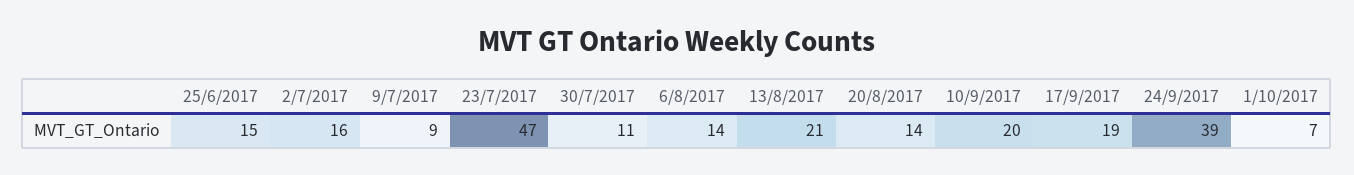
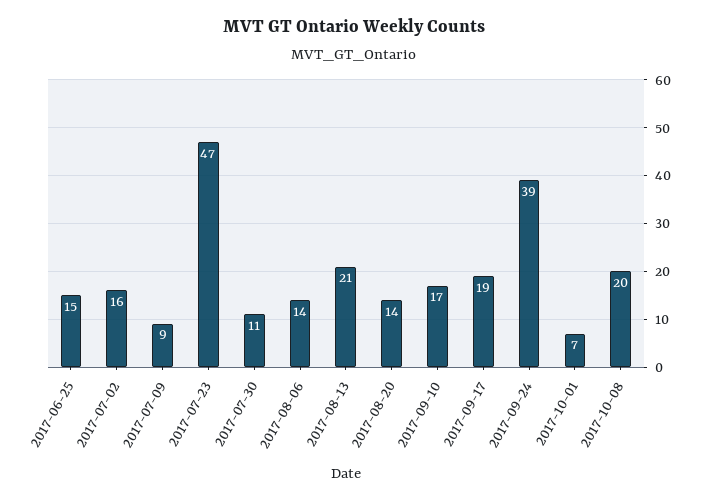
10/9/2017: 20 -> 17
2017-10-08: none -> 20

